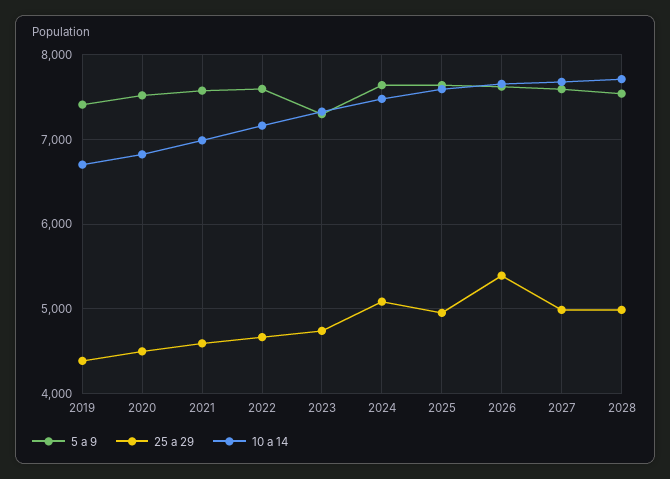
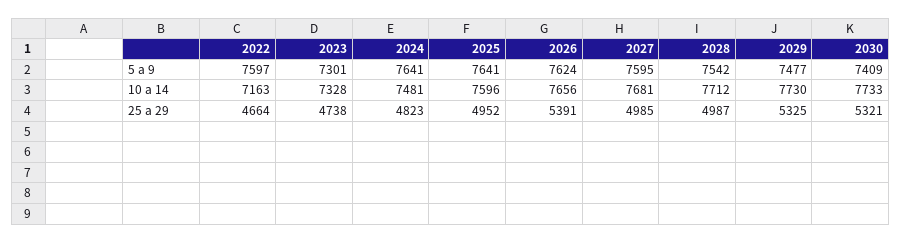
5 a 9, 2019: 7400 -> none
25 a 29, 2019: 4400 -> none
10 a 14, 2019: 6700 -> none
5 a 9, 2020: 7500 -> none
25 a 29, 2020: 4500 -> none
10 a 14, 2020: 6800 -> none
5 a 9, 2021: 7600 -> none
25 a 29, 2021: 4600 -> none
10 a 14, 2021: 7000 -> none
25 a 29, 2024: 5100 -> 4823
5 a 9, 2029: none -> 7477
5 a 9, 2030: none -> 7409
10 a 14, 2029: none -> 7730
10 a 14, 2030: none -> 7733
25 a 29, 2029: none -> 5325
25 a 29, 2030: none -> 5321

